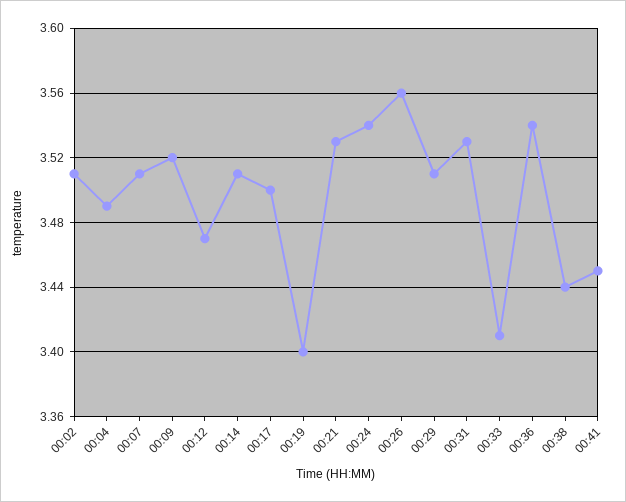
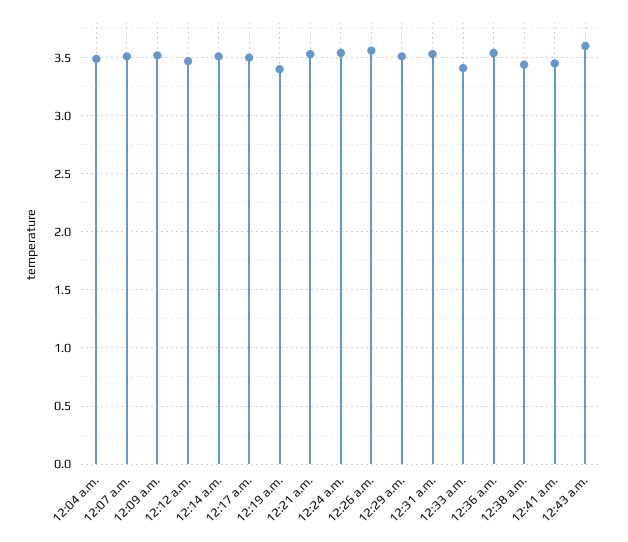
00:02: 3.51 -> none
12:43 a.m.: none -> 3.6

